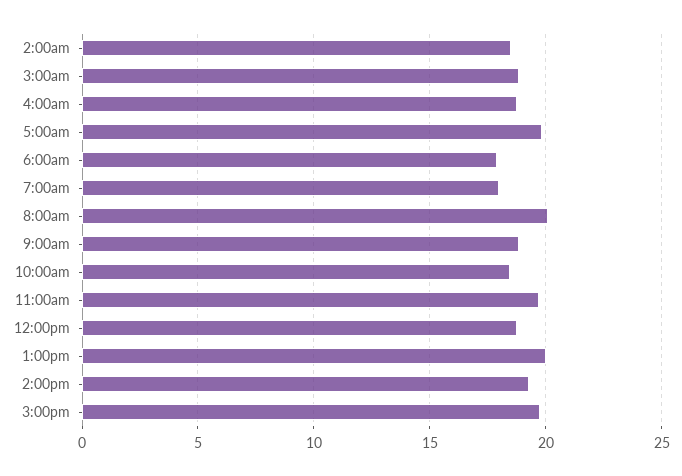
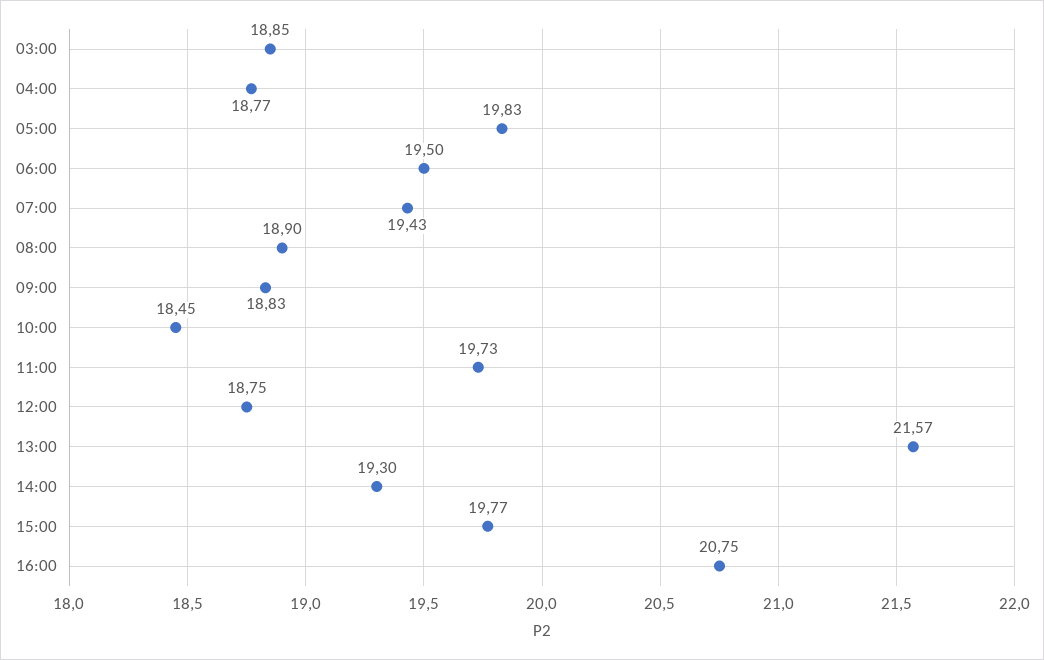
2:00am: 18.5 -> none
6:00am: 18 -> 19.5
7:00am: 18 -> 19.43
8:00am: 20 -> 18.9
1:00pm: 20 -> 21.57
16:00: none -> 20.75

